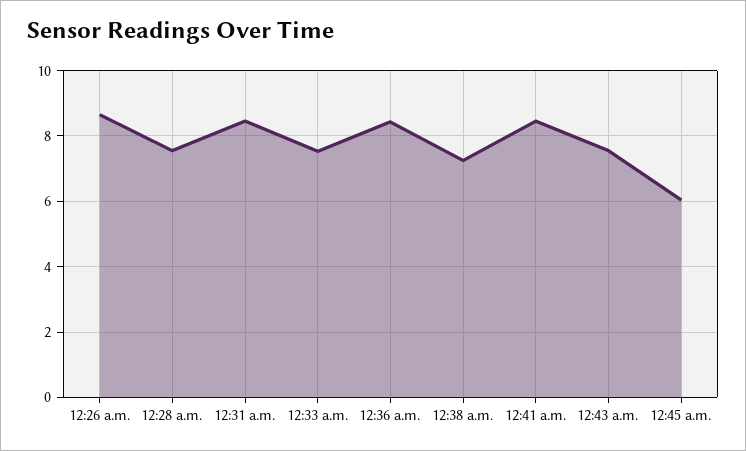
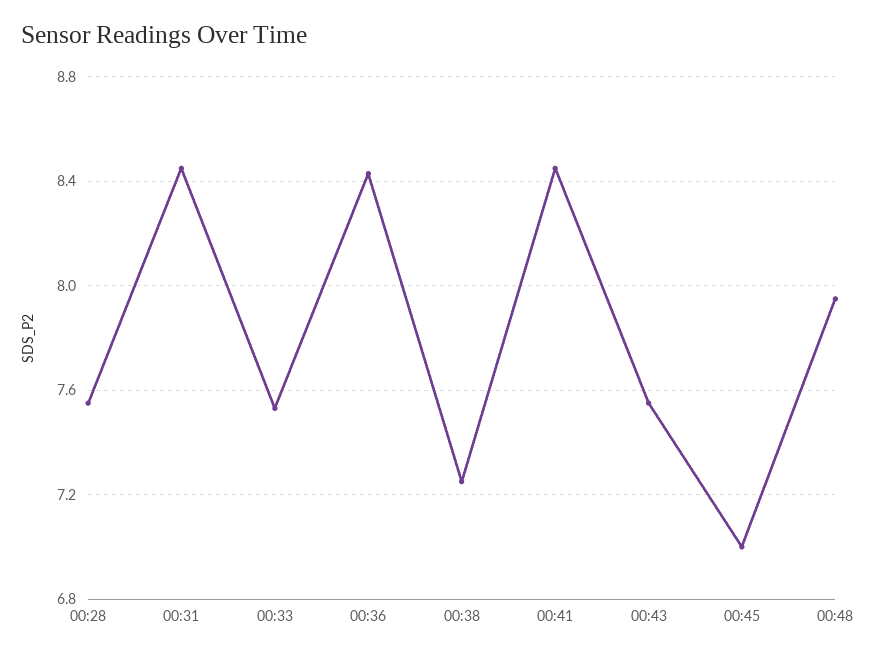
12:26 a.m.: 8.6 -> none
12:45 a.m.: 6 -> 7
00:48: none -> 7.95

